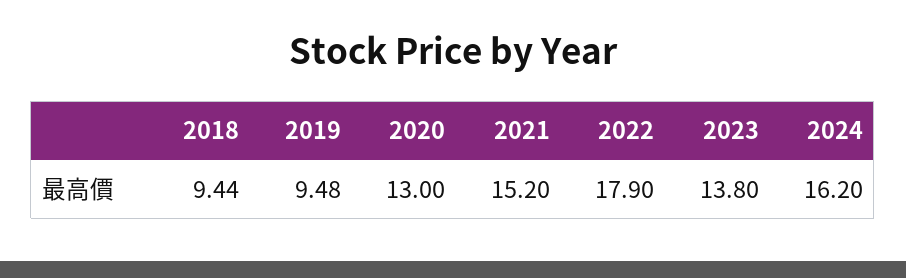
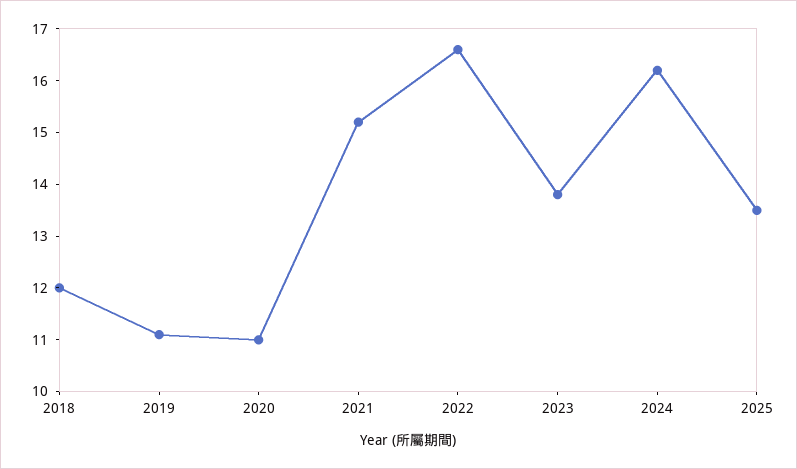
2018: 9.44 -> 12
2019: 9.48 -> 11
2020: 13 -> 11
2022: 17.9 -> 16.5
2025: none -> 13.5

